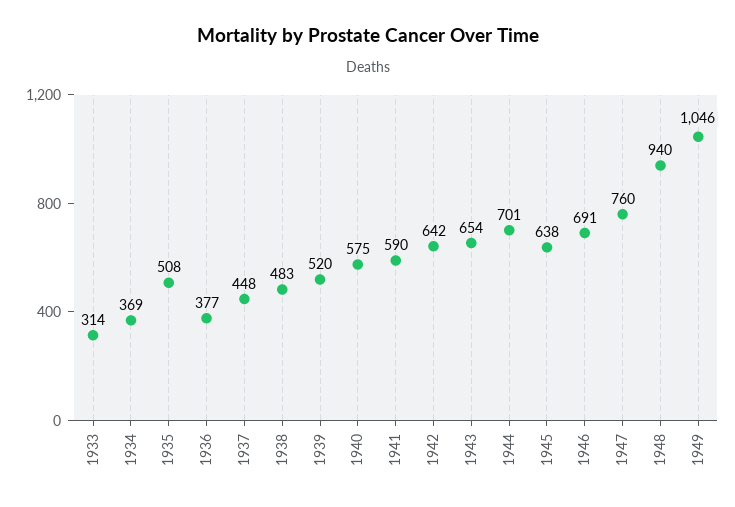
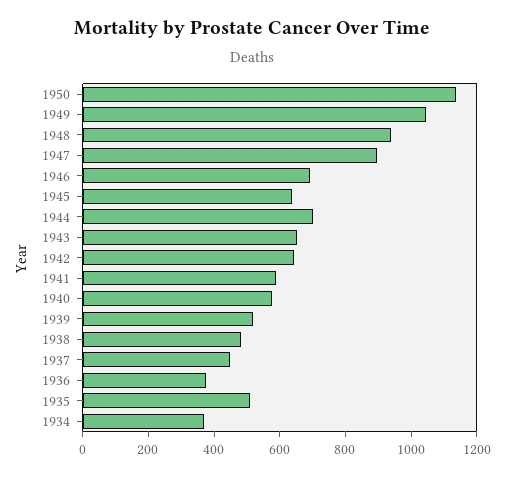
1933: 314 -> none
1947: 760 -> 900
1950: none -> 1150

